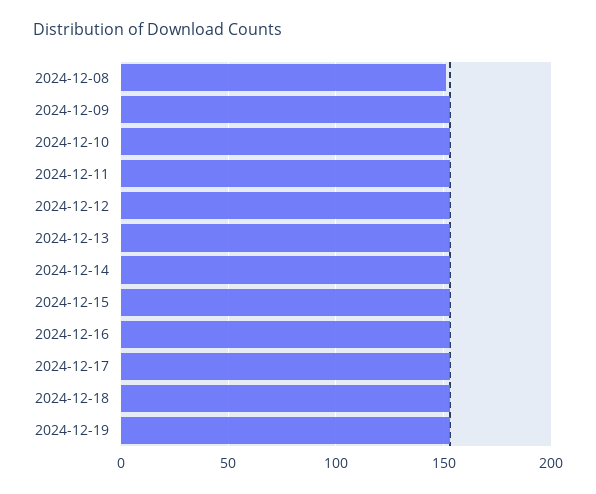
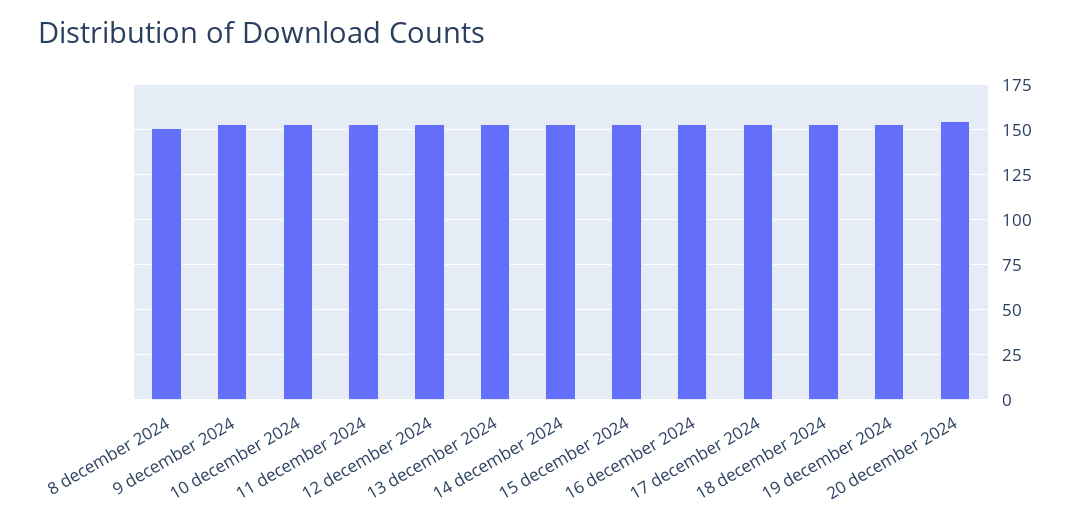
20 december 2024: none -> 155

